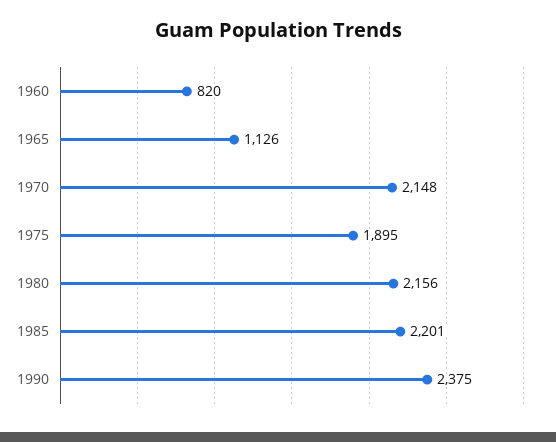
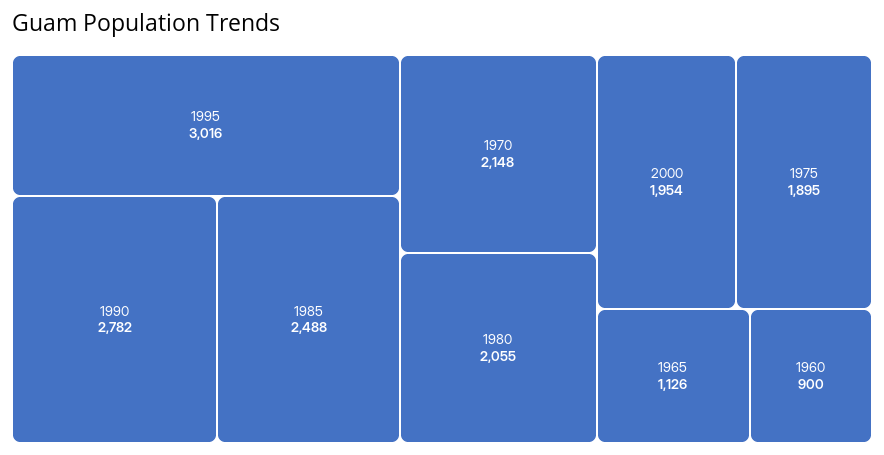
1960: 820 -> 900
1980: 2156 -> 2055
1985: 2201 -> 2488
1990: 2375 -> 2782
1995: none -> 3016
2000: none -> 1954

